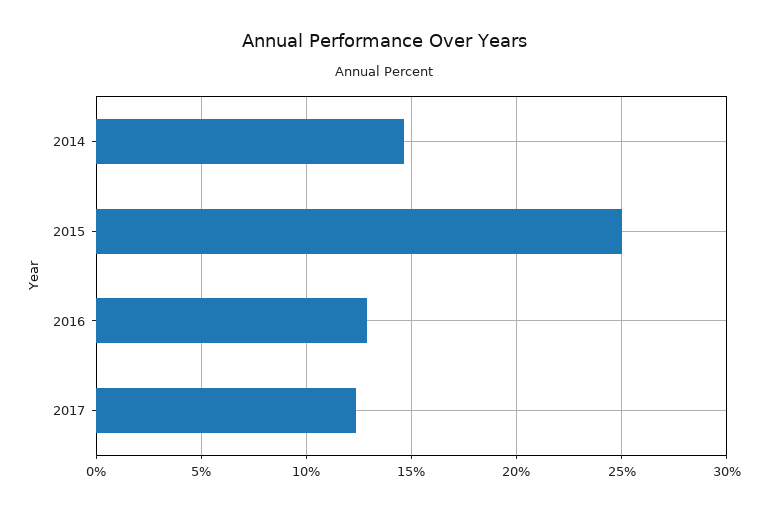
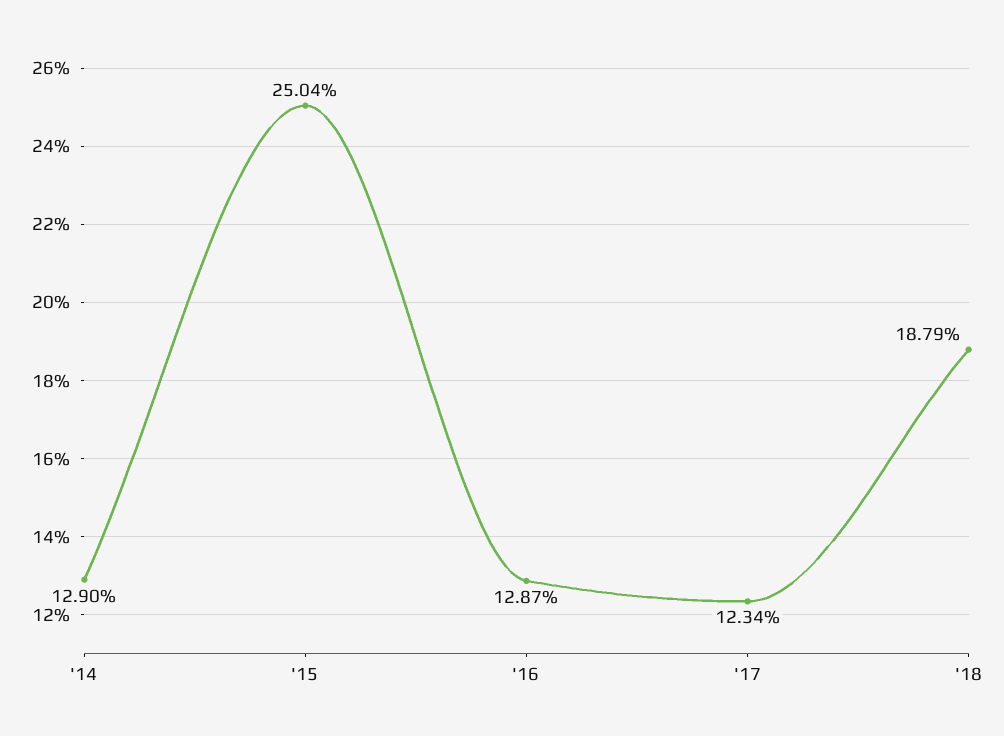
2014: 14.5 -> 12.9
'18: none -> 18.79

